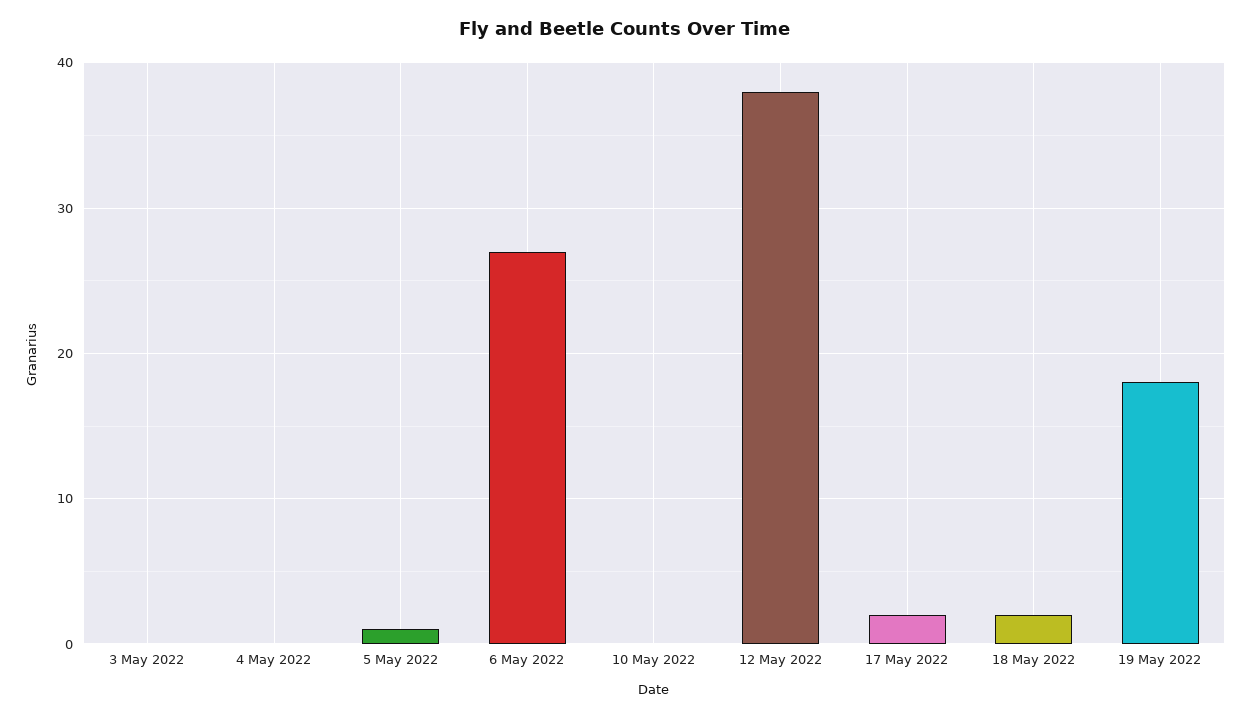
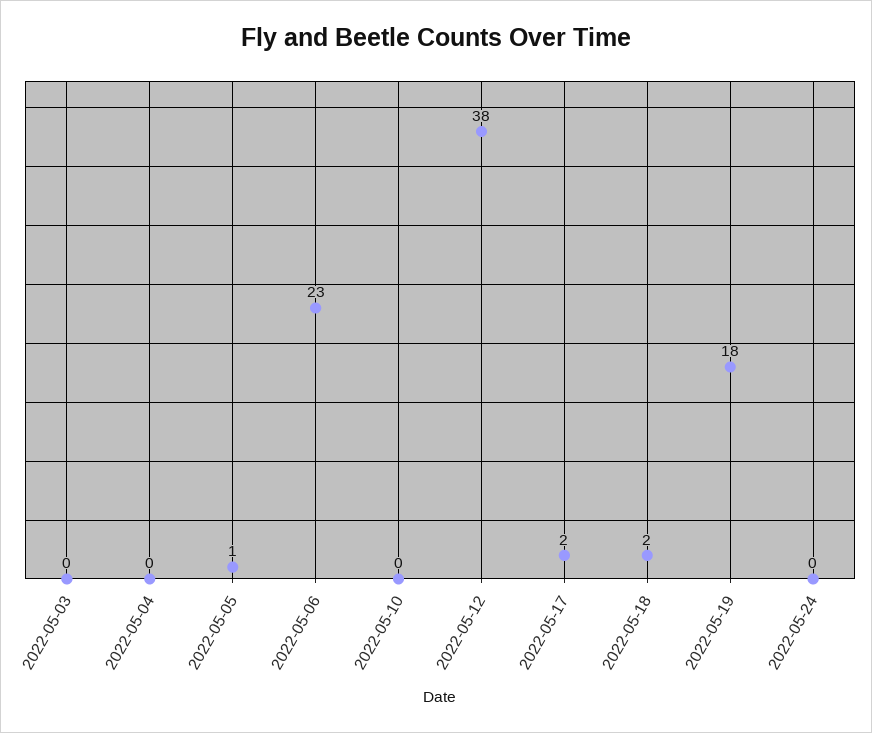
6 May 2022: 27 -> 23
2022-05-24: none -> 0

